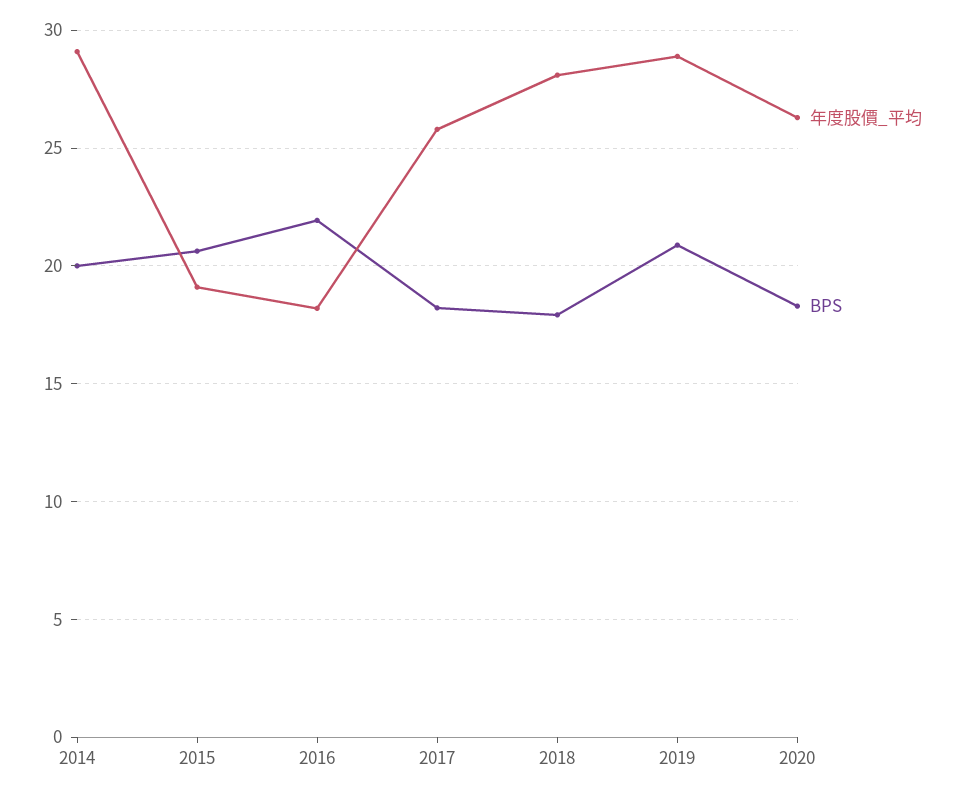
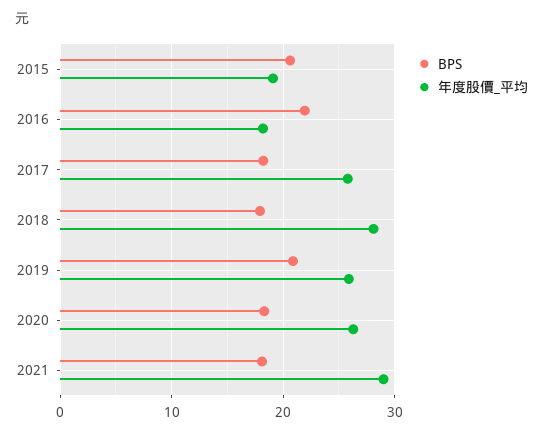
年度股價_平均, 2014: 29 -> none
BPS, 2014: 20 -> none
年度股價_平均, 2019: 29 -> 26
BPS, 2021: none -> 18
年度股價_平均, 2021: none -> 29

